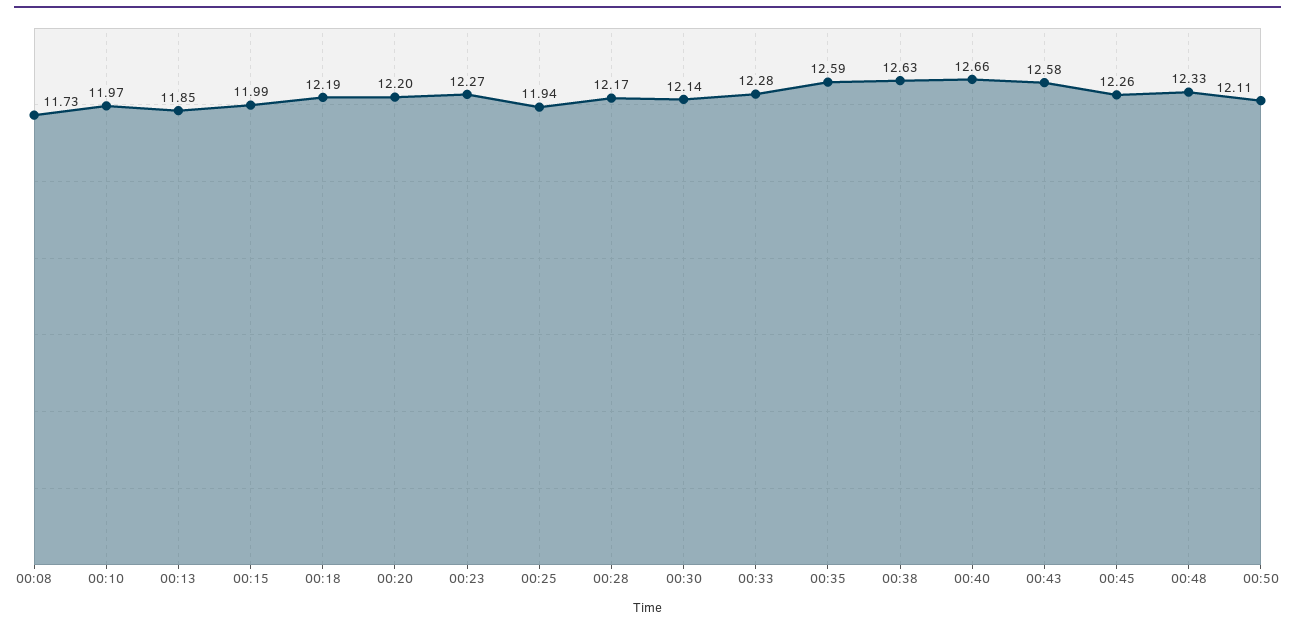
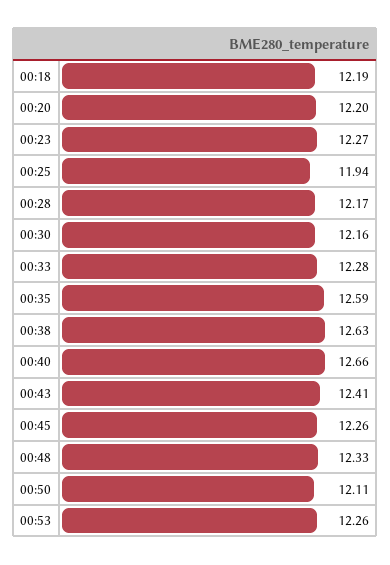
00:08: 11.73 -> none
00:10: 11.97 -> none
00:13: 11.85 -> none
00:15: 11.99 -> none
00:30: 12.14 -> 12.16
00:43: 12.58 -> 12.41
00:53: none -> 12.26

